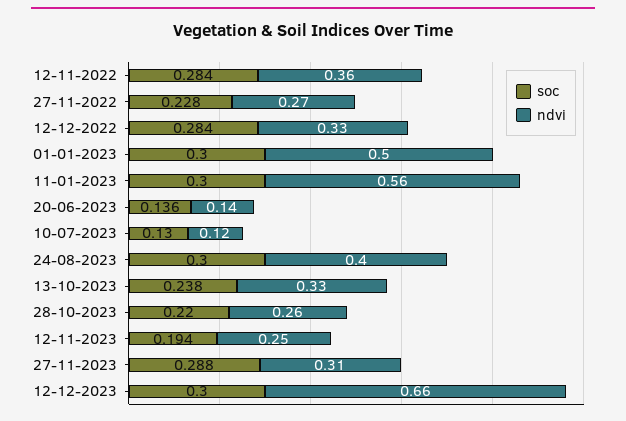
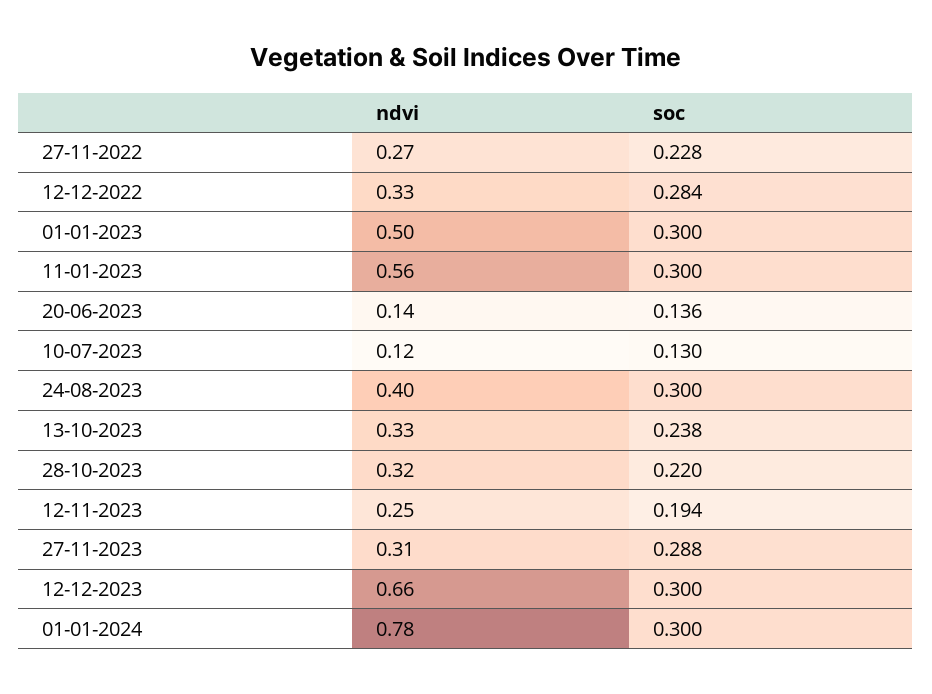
soc, 12-11-2022: 0.284 -> none
ndvi, 12-11-2022: 0.36 -> none
ndvi, 28-10-2023: 0.26 -> 0.32
ndvi, 01-01-2024: none -> 0.78
soc, 01-01-2024: none -> 0.3

